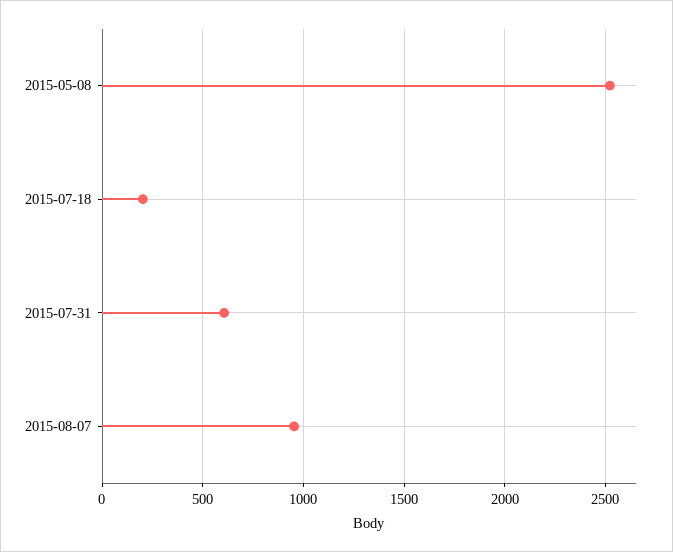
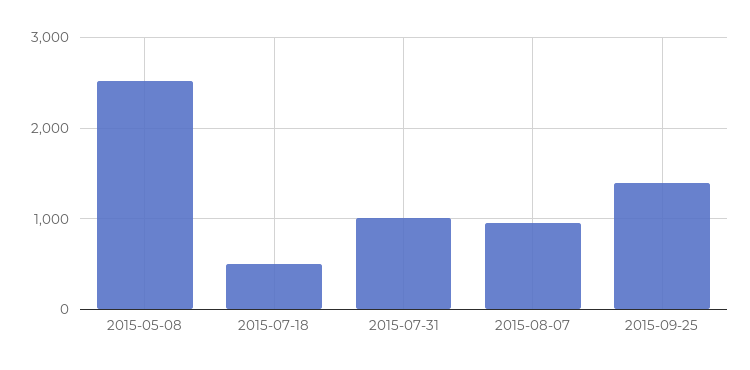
2015-07-18: 200 -> 500
2015-07-31: 600 -> 1000
2015-09-25: none -> 1400

